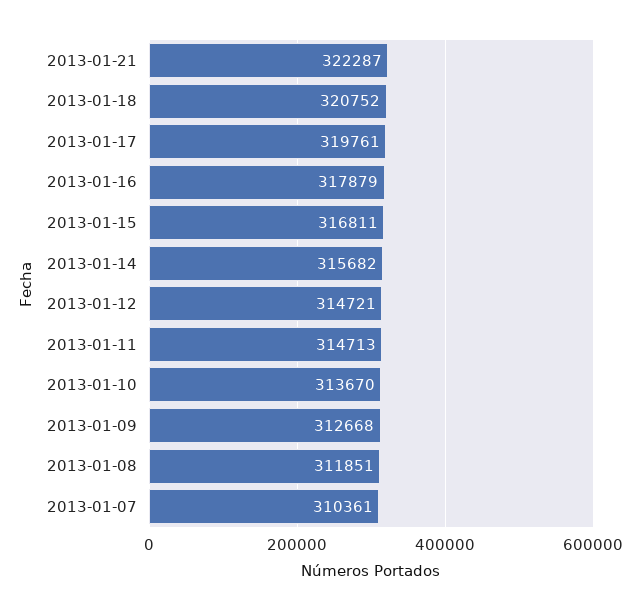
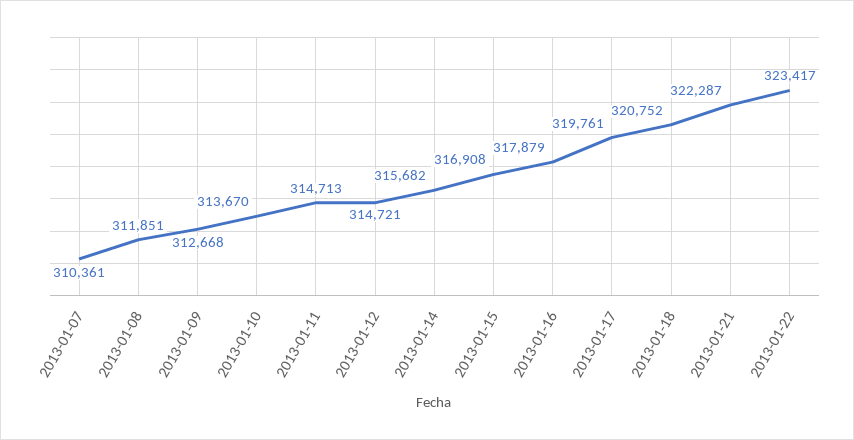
2013-01-15: 316811 -> 316908
2013-01-22: none -> 323417

